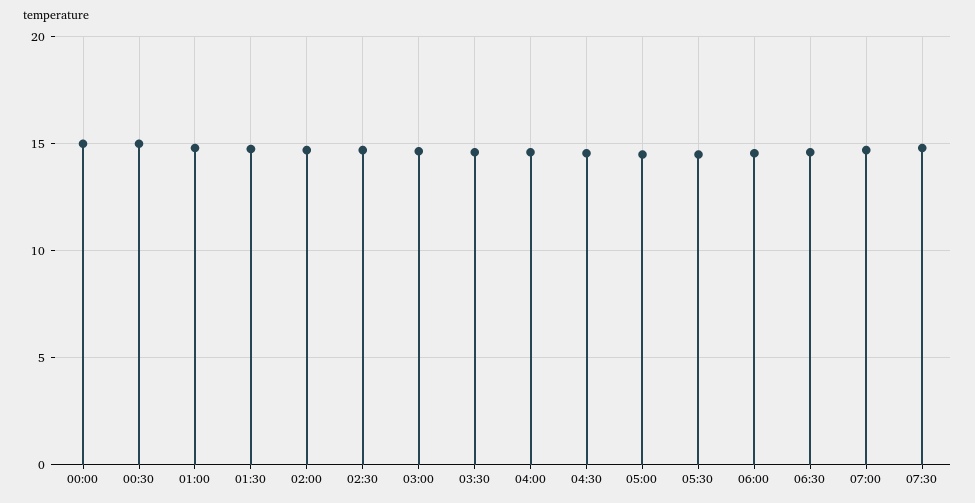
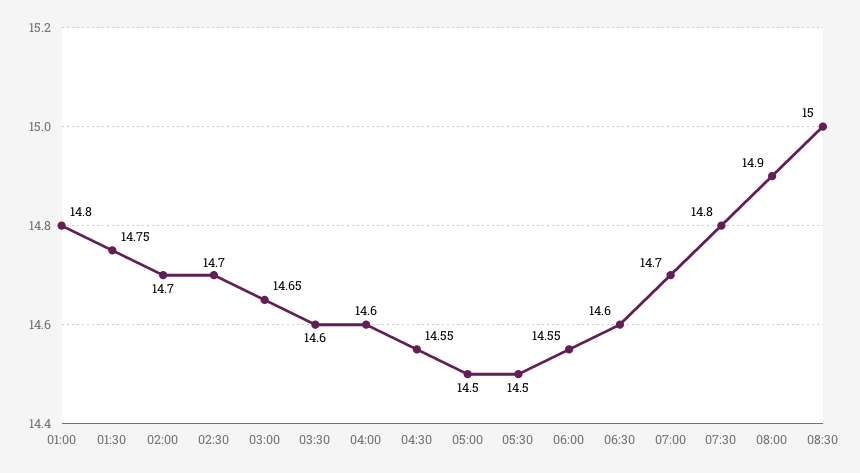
00:00: 15 -> none
00:30: 15 -> none
08:00: none -> 14.9
08:30: none -> 15

